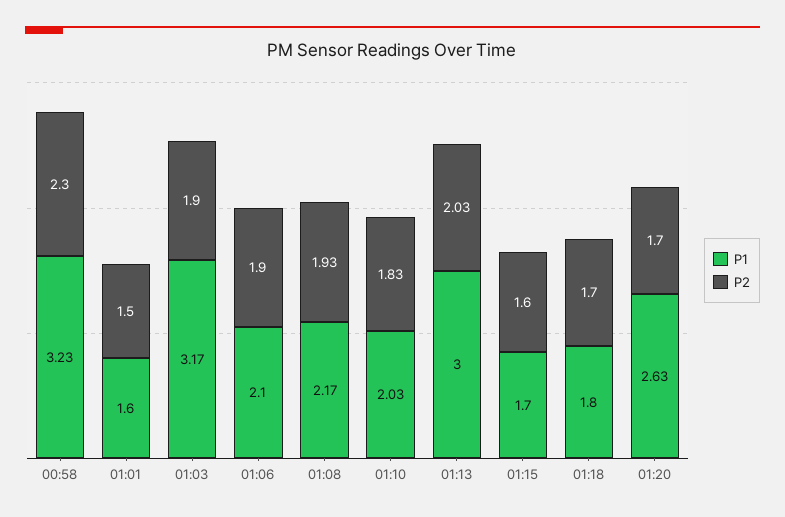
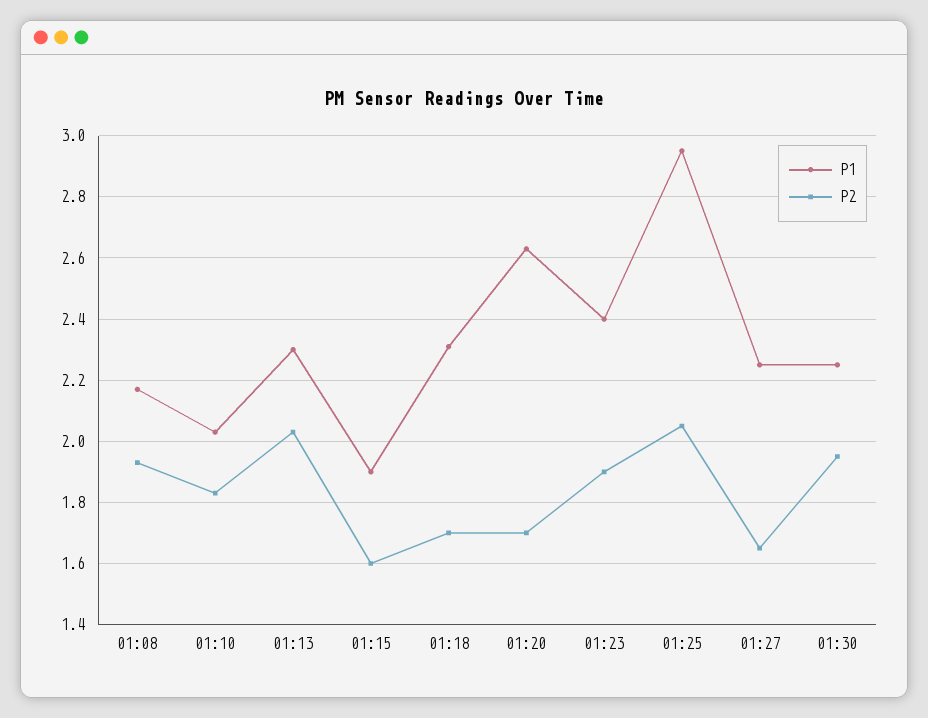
P1, 00:58: 3.23 -> none
P2, 00:58: 2.3 -> none
P1, 01:01: 1.6 -> none
P2, 01:01: 1.5 -> none
P1, 01:03: 3.17 -> none
P2, 01:03: 1.9 -> none
P1, 01:06: 2.1 -> none
P2, 01:06: 1.9 -> none
P1, 01:13: 3 -> 2.3
P1, 01:15: 1.7 -> 1.9
P1, 01:18: 1.8 -> 2.3
P1, 01:23: none -> 2.4
P2, 01:23: none -> 1.9
P1, 01:25: none -> 2.95
P2, 01:25: none -> 2.05
P1, 01:27: none -> 2.25
P2, 01:27: none -> 1.65
P1, 01:30: none -> 2.25
P2, 01:30: none -> 1.95

